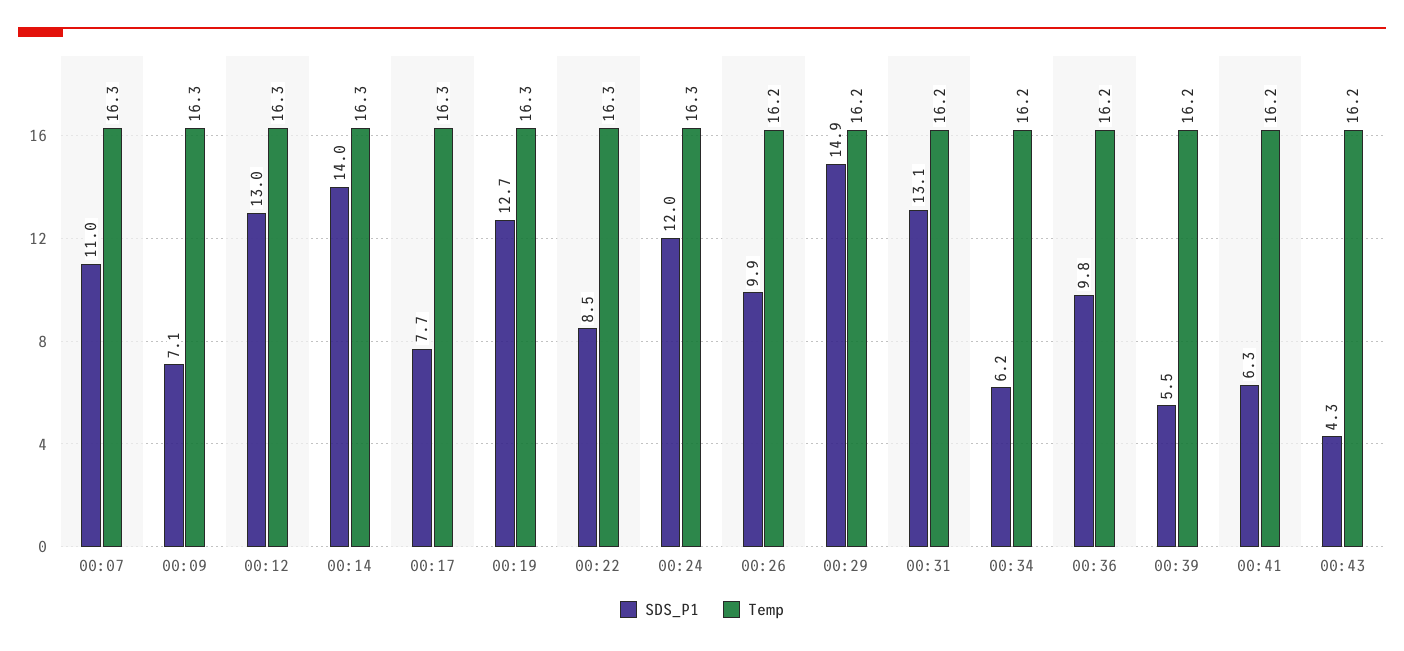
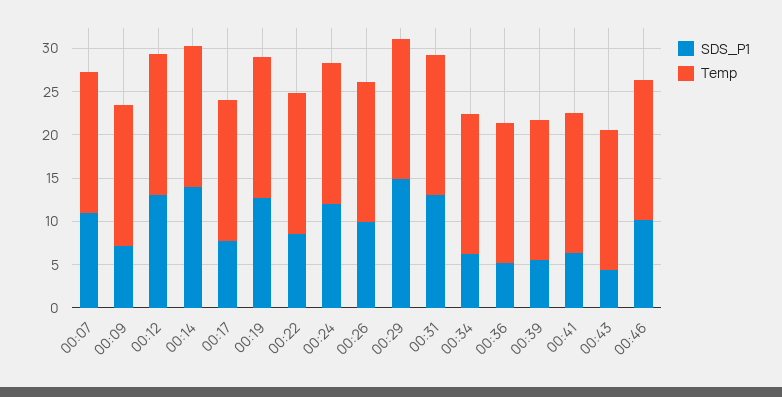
SDS_P1, 00:36: 9.8 -> 5
SDS_P1, 00:46: none -> 10
Temp, 00:46: none -> 16

